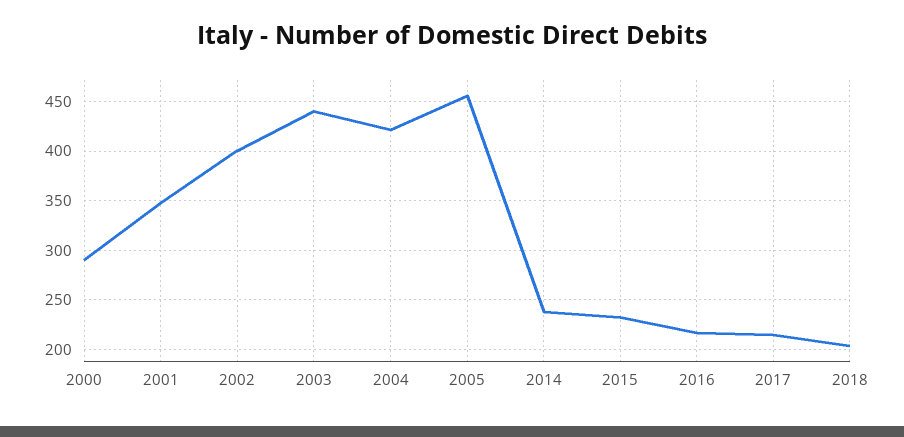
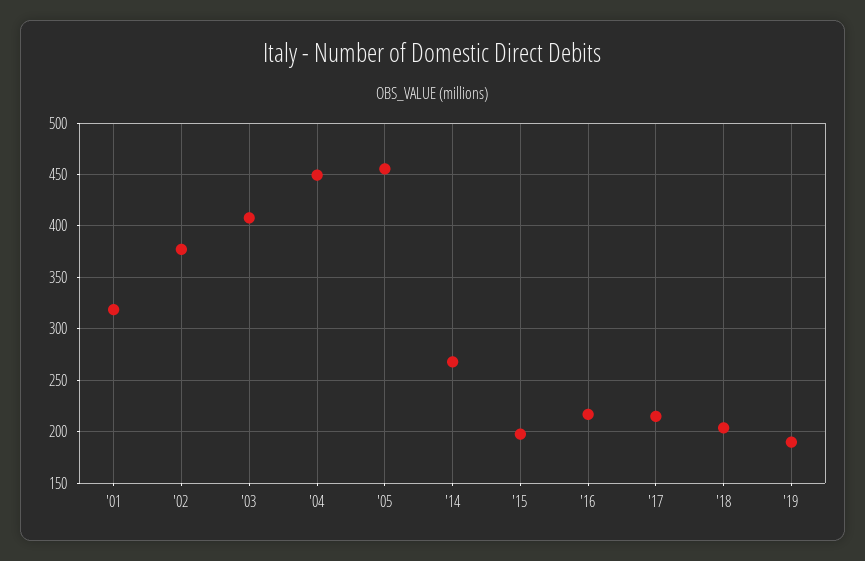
2000: 290 -> none
2001: 350 -> 320
2002: 400 -> 380
2003: 440 -> 410
2004: 420 -> 450
2014: 240 -> 270
2015: 230 -> 200
'19: none -> 190

